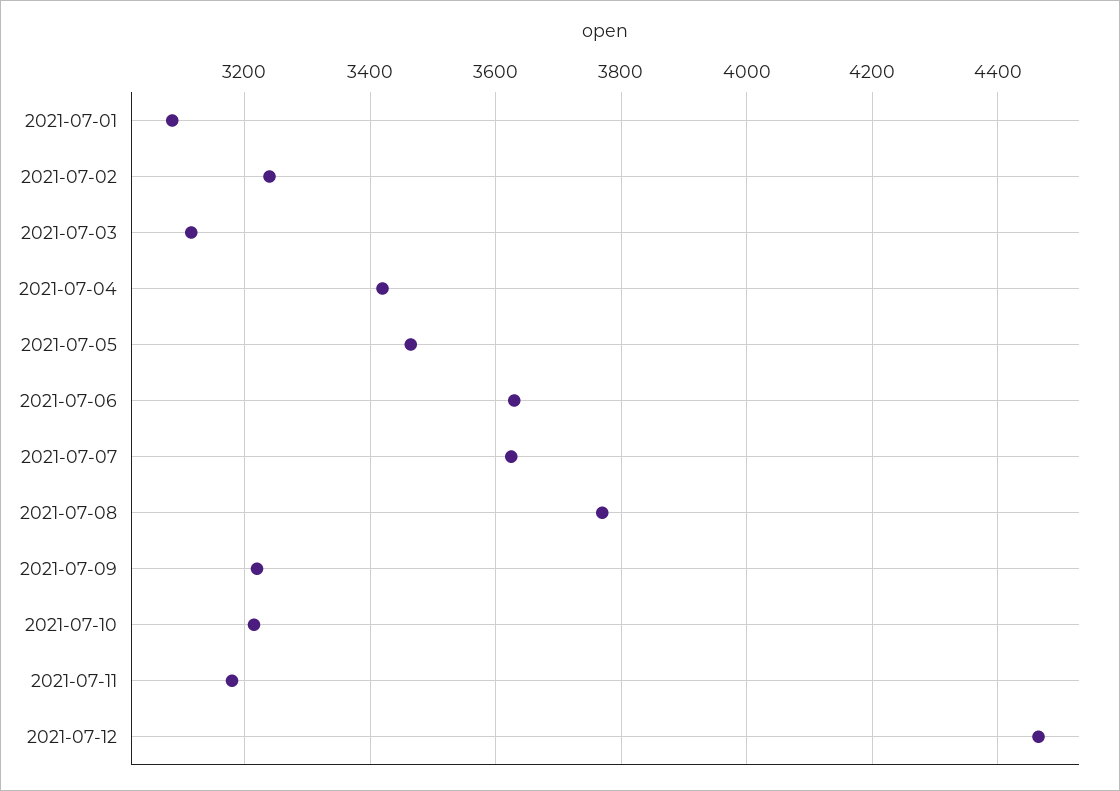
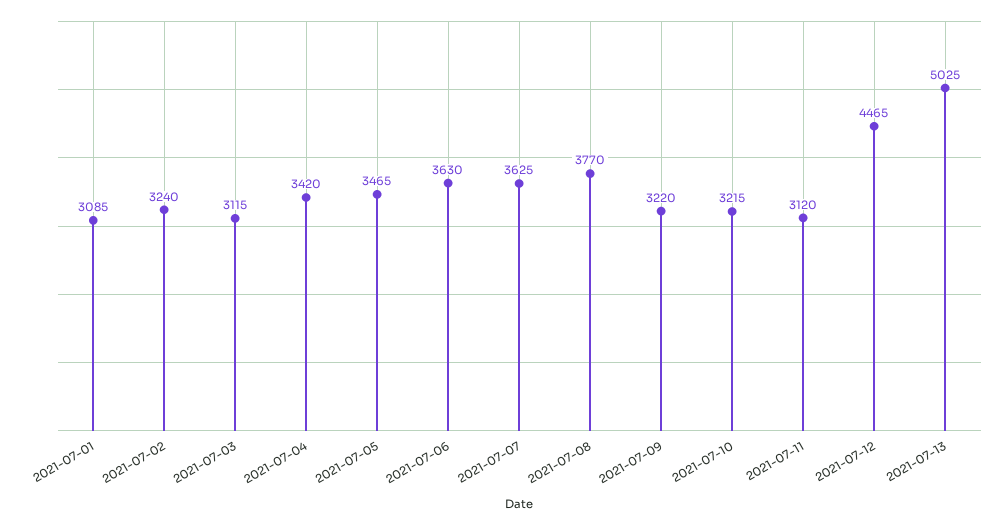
2021-07-11: 3180 -> 3120
2021-07-13: none -> 5025

